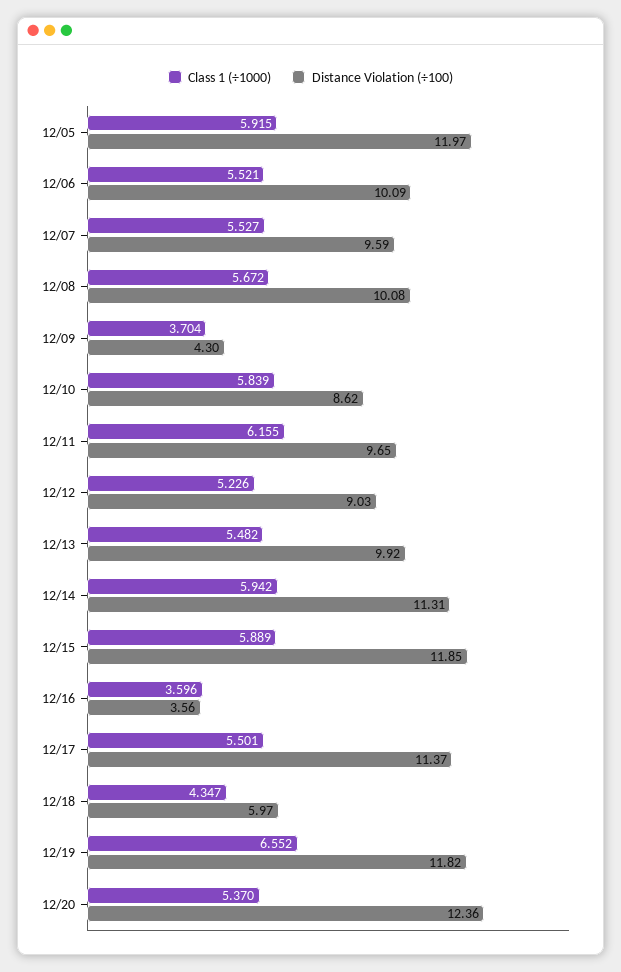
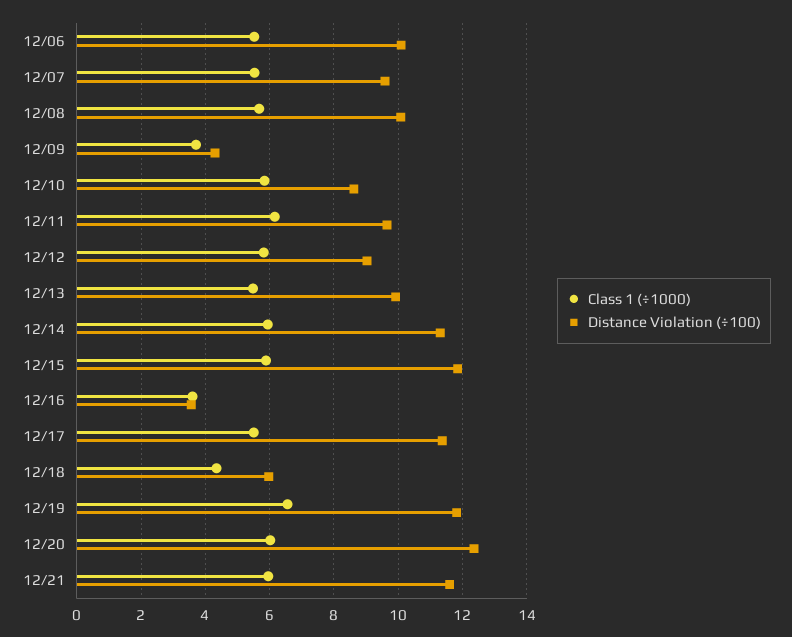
Class 1 (÷1000), 12/05: 5.915 -> none
Distance Violation (÷100), 12/05: 11.97 -> none
Class 1 (÷1000), 12/12: 5.226 -> 5.8
Class 1 (÷1000), 12/20: 5.37 -> 6
Class 1 (÷1000), 12/21: none -> 6
Distance Violation (÷100), 12/21: none -> 11.6

